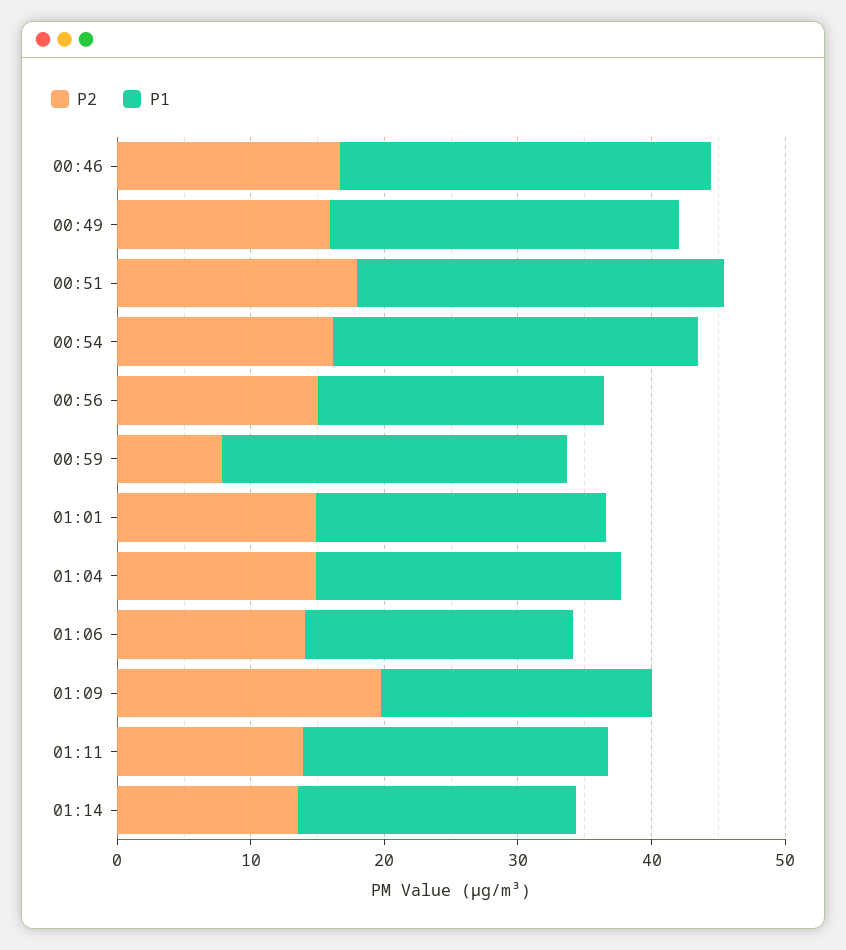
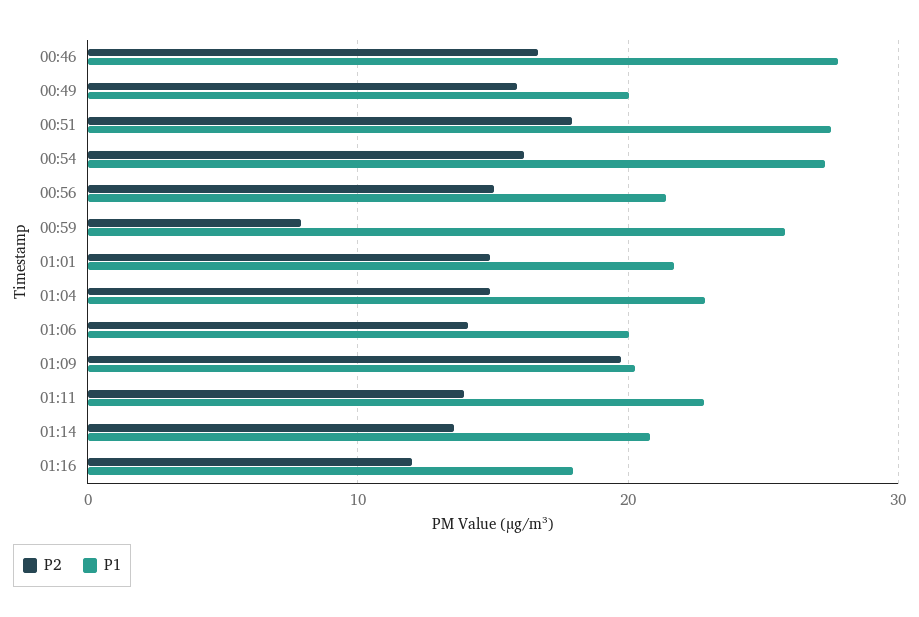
P1, 00:49: 26 -> 20
P2, 01:16: none -> 12
P1, 01:16: none -> 18

